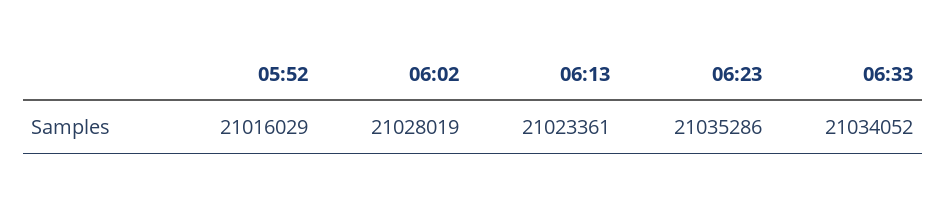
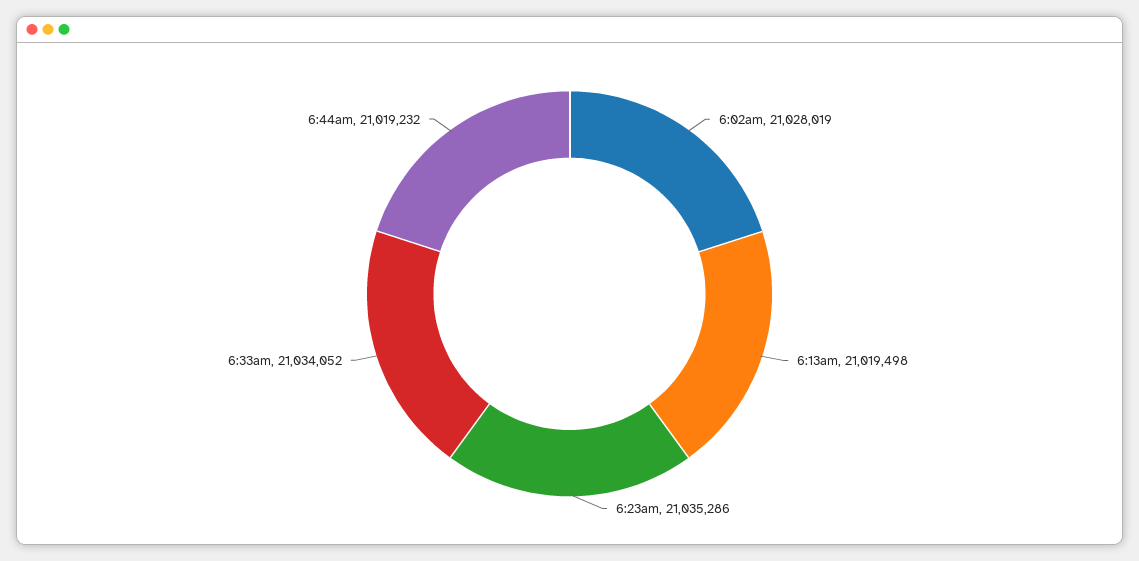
05:52: 21016029 -> none
06:13: 21023361 -> 21019498
6:44am: none -> 21019232

